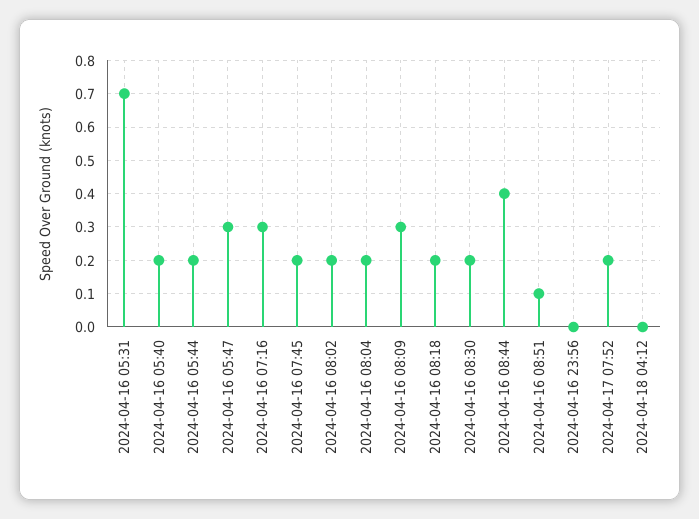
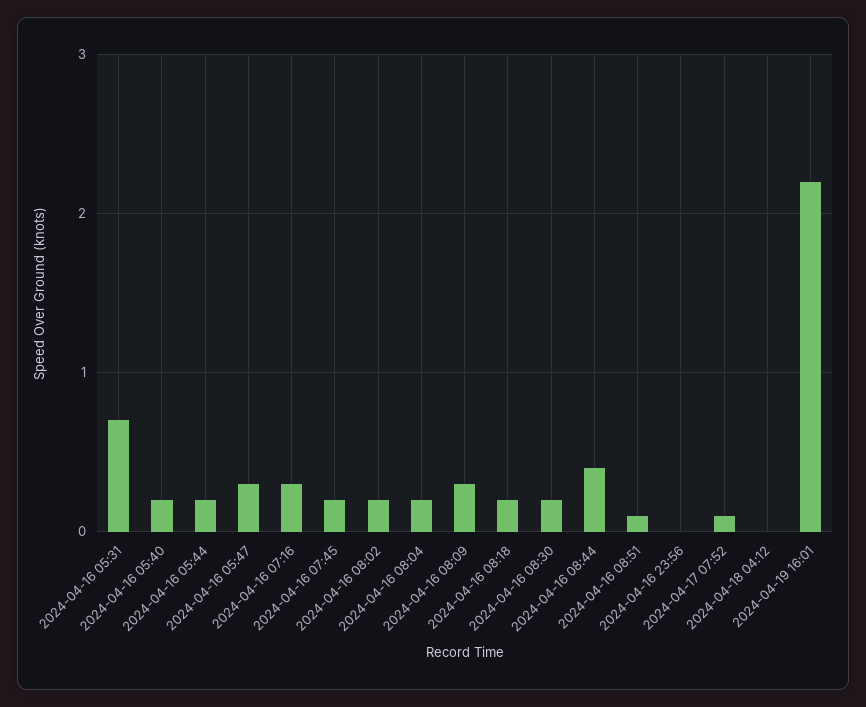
2024-04-17 07:52: 0.2 -> 0.1
2024-04-19 16:01: none -> 2.2

